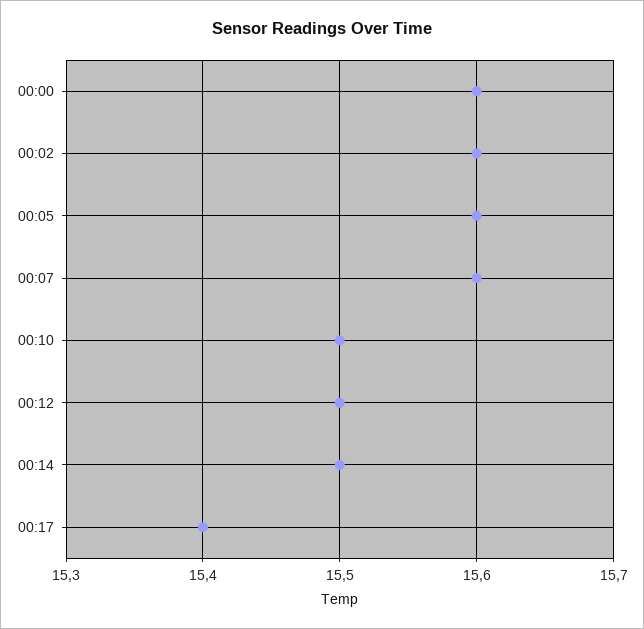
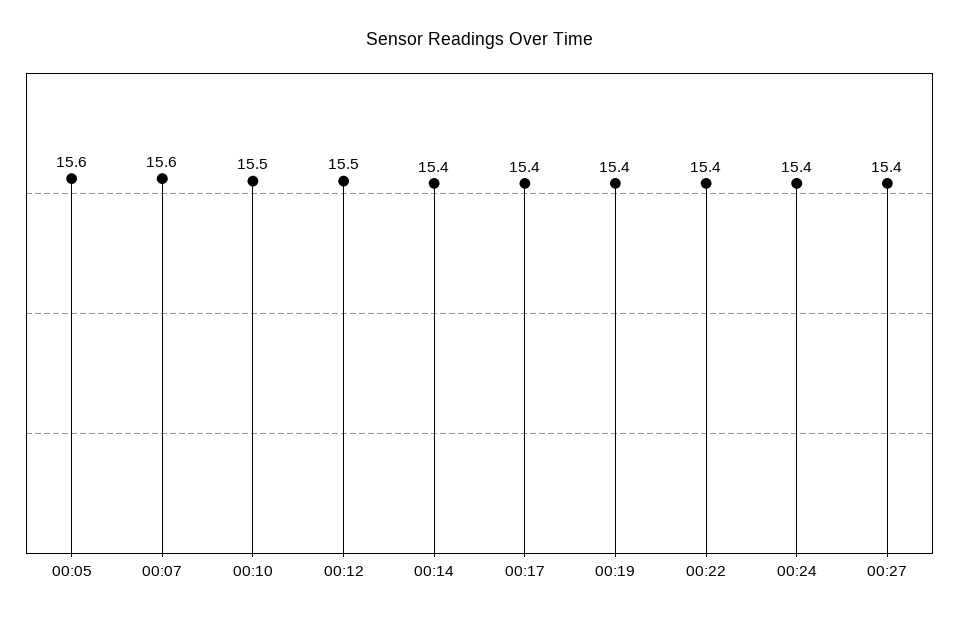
00:00: 15.6 -> none
00:02: 15.6 -> none
00:14: 15.5 -> 15.4
00:19: none -> 15.4
00:22: none -> 15.4
00:24: none -> 15.4
00:27: none -> 15.4

